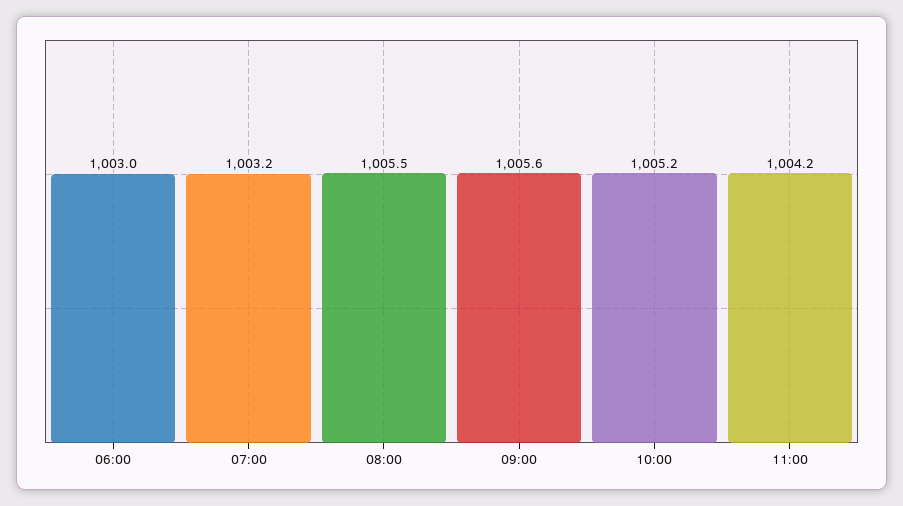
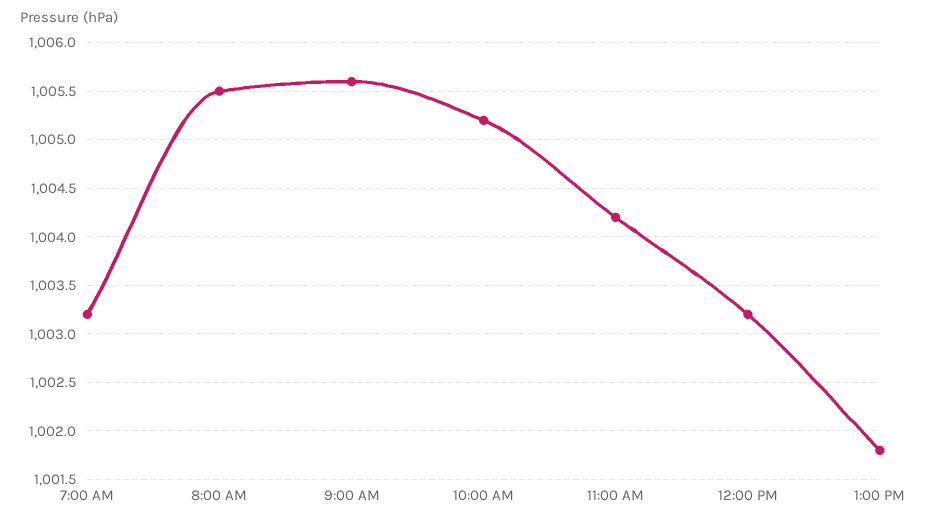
06:00: 1003 -> none
12:00 PM: none -> 1003.2
1:00 PM: none -> 1001.8

